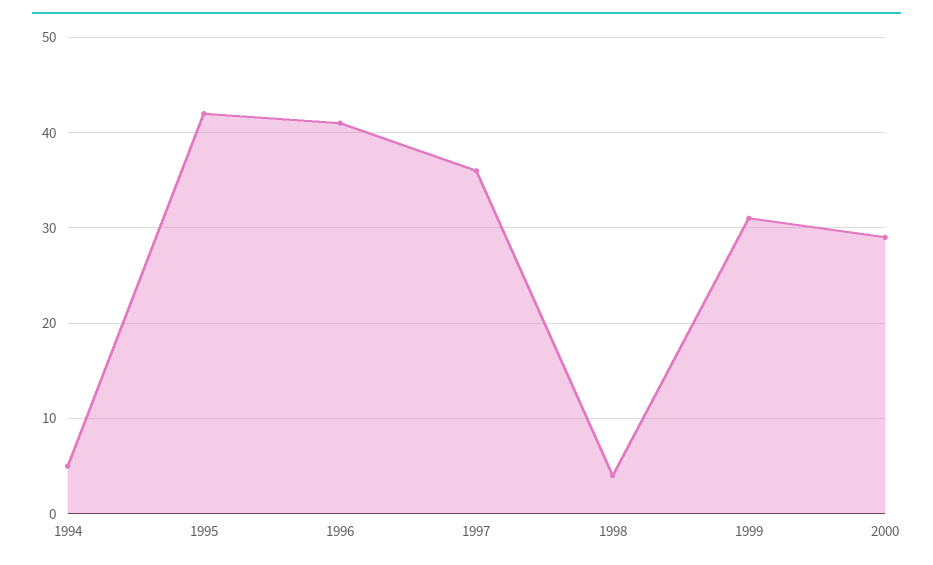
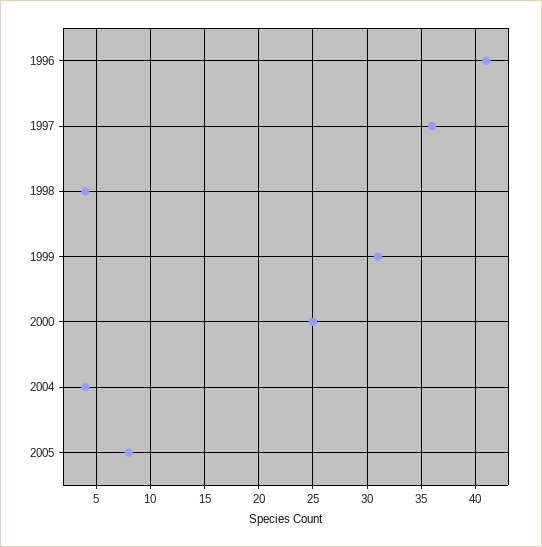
1994: 5 -> none
1995: 42 -> none
2000: 29 -> 25
2004: none -> 4
2005: none -> 8

